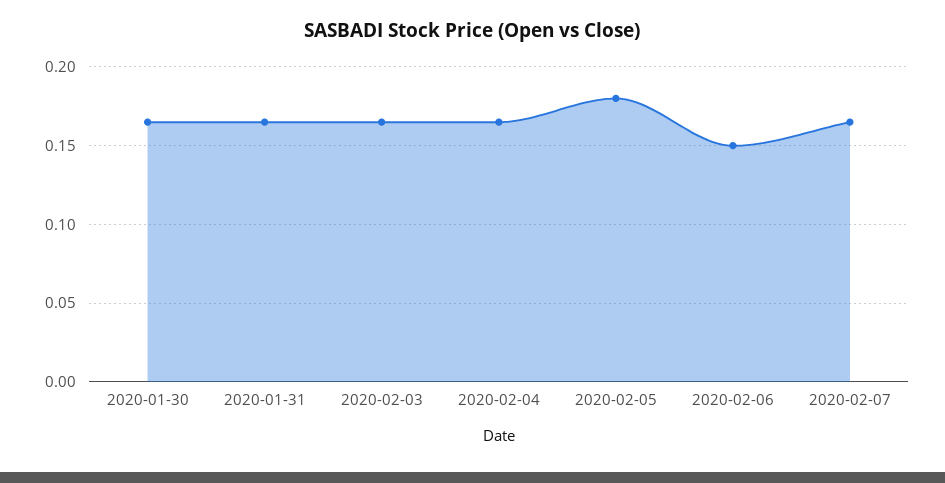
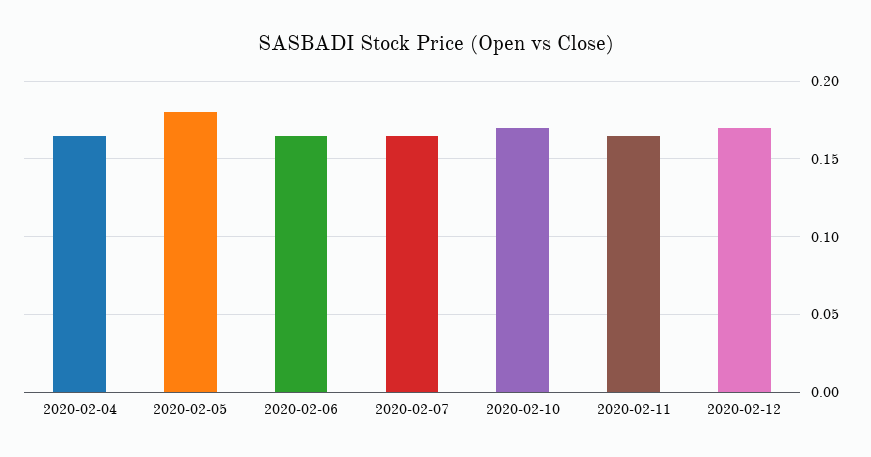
2020-01-30: 0.165 -> none
2020-01-31: 0.165 -> none
2020-02-03: 0.165 -> none
2020-02-06: 0.15 -> 0.165
2020-02-10: none -> 0.17
2020-02-11: none -> 0.165
2020-02-12: none -> 0.17

